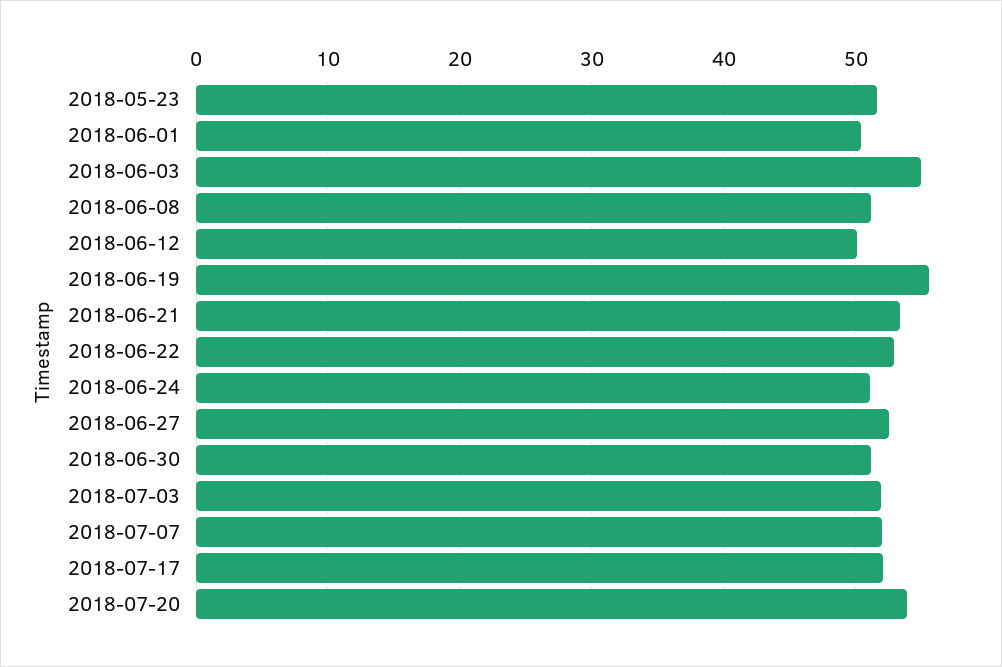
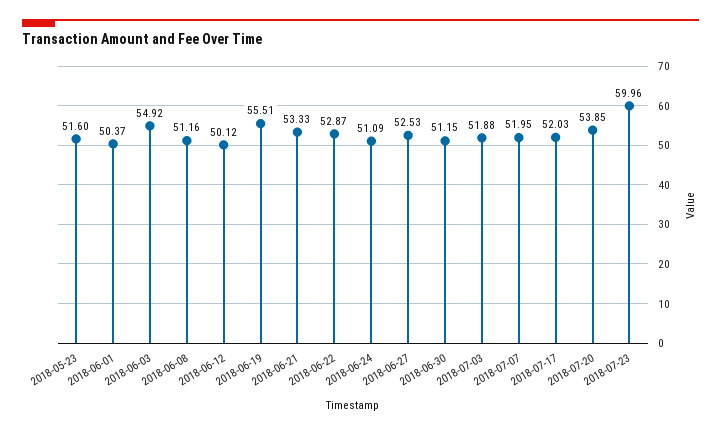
2018-07-23: none -> 59.96

